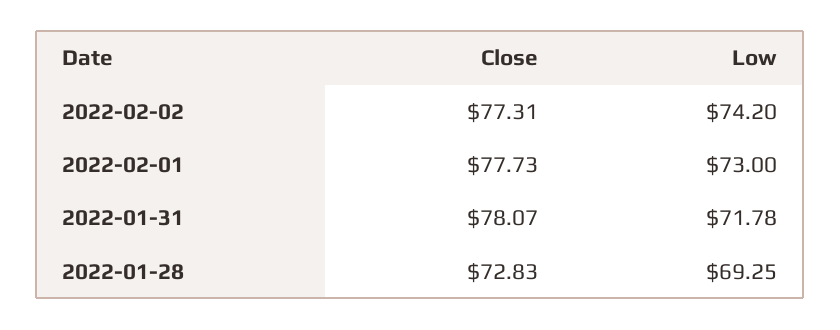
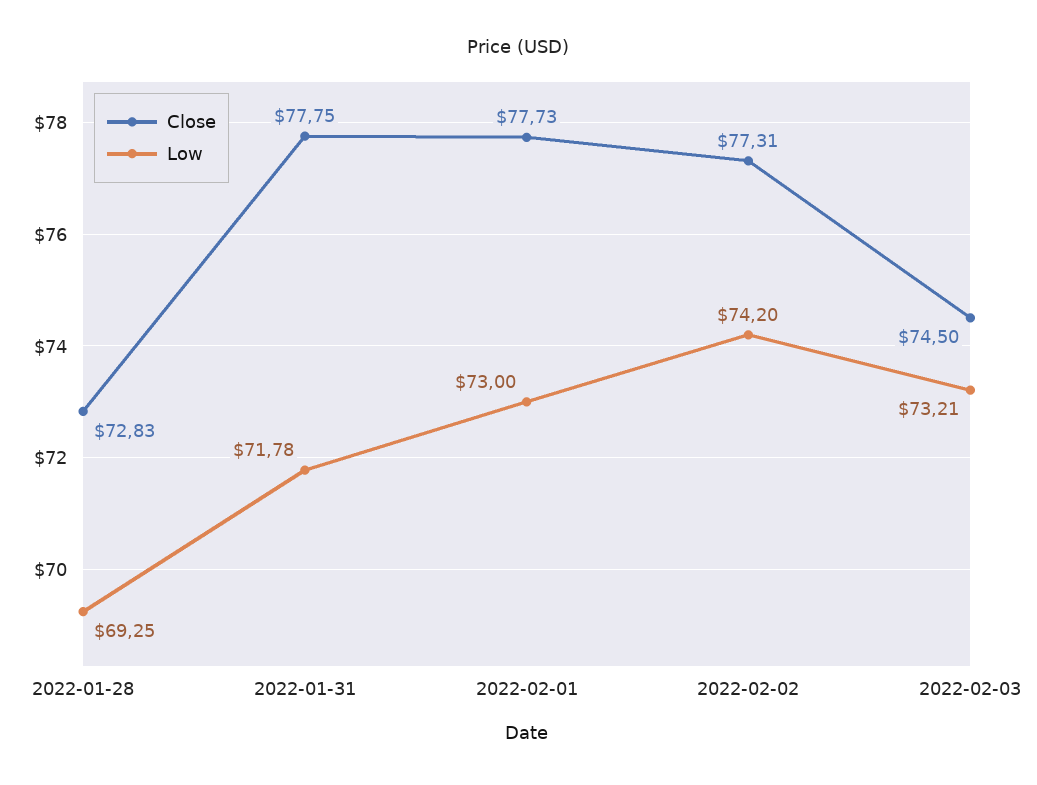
Close, 2022-01-31: 78.07 -> 77.75
Close, 2022-02-03: none -> 74.5
Low, 2022-02-03: none -> 73.21

